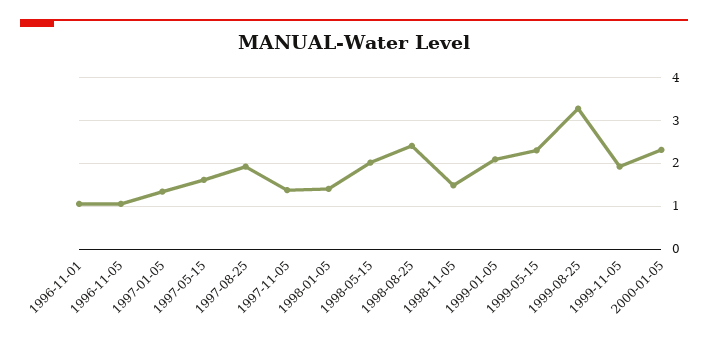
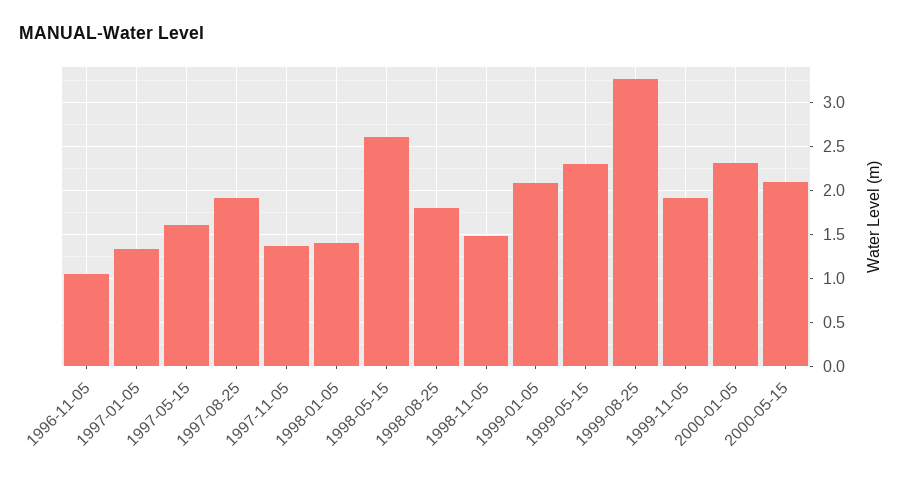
1996-11-01: 1 -> none
1998-05-15: 2 -> 2.6
1998-08-25: 2.4 -> 1.8
2000-05-15: none -> 2.1

